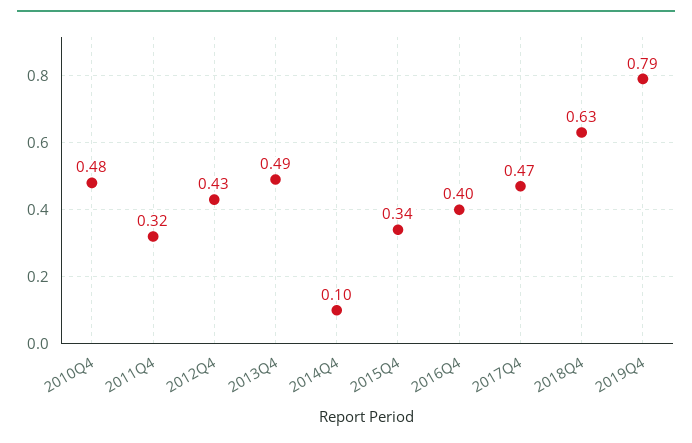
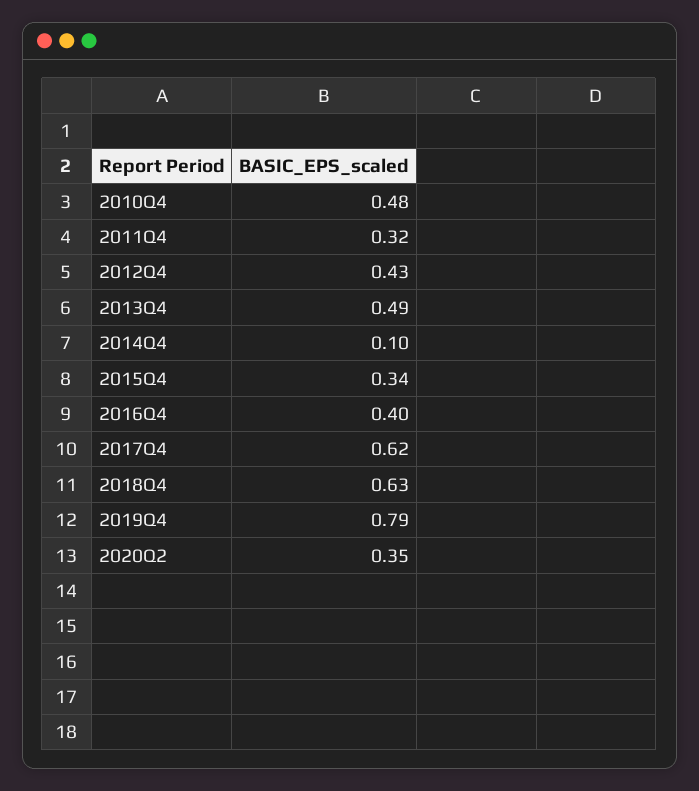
2017Q4: 0.47 -> 0.62
2020Q2: none -> 0.35

